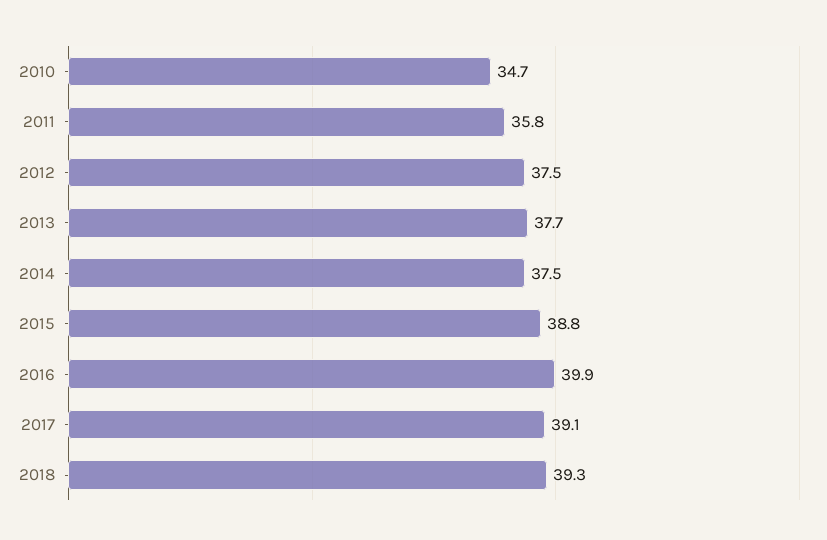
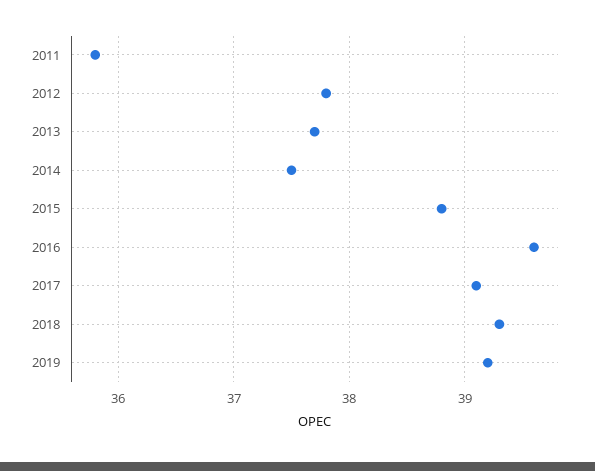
2010: 34.7 -> none
2012: 37.5 -> 37.8
2016: 39.9 -> 39.6
2019: none -> 39.2

